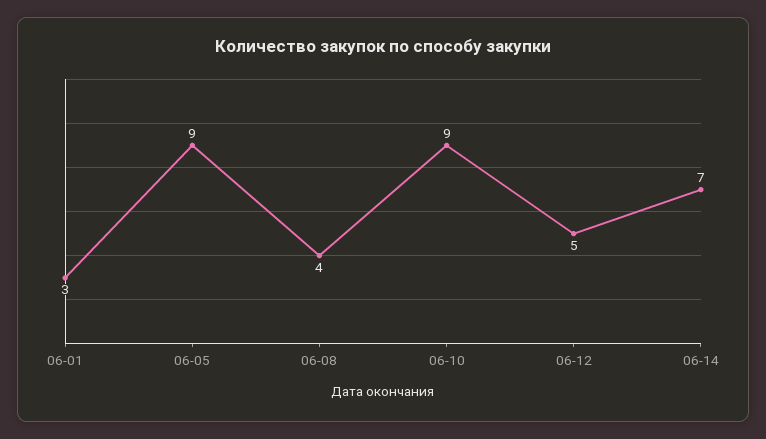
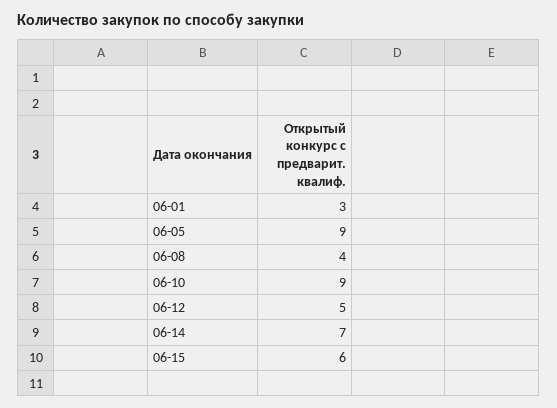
06-15: none -> 6

